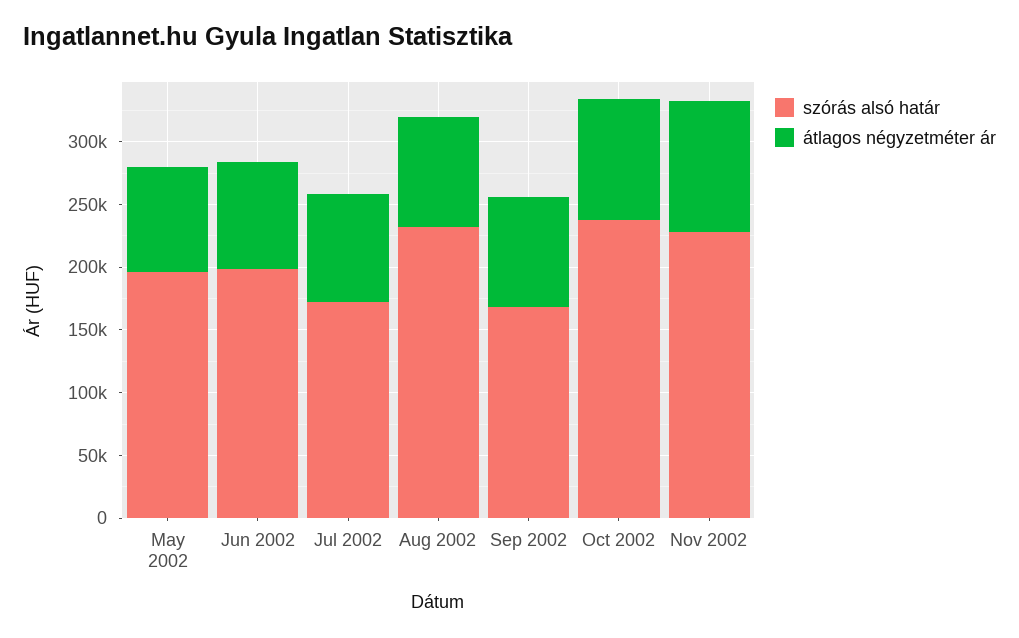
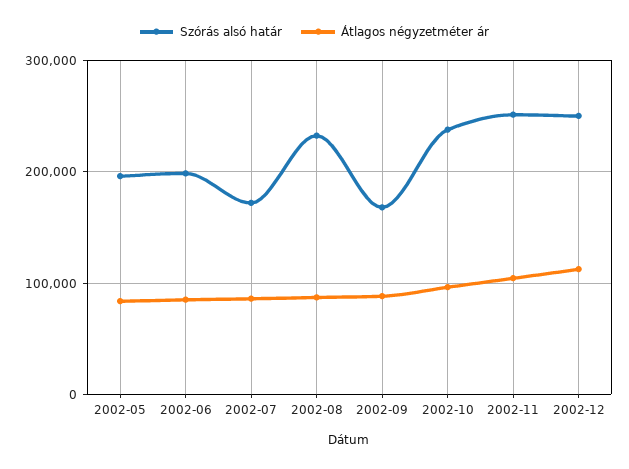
szórás alsó határ, Nov 2002: 230000 -> 250000
szórás alsó határ, 2002-12: none -> 250000
átlagos négyzetméter ár, 2002-12: none -> 110000

